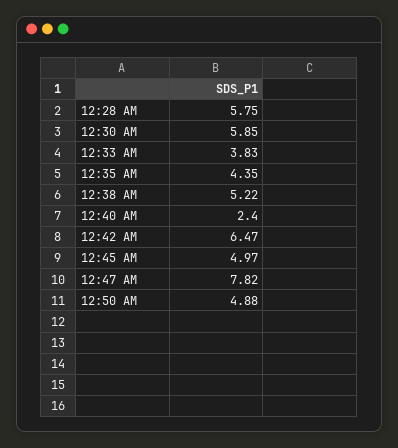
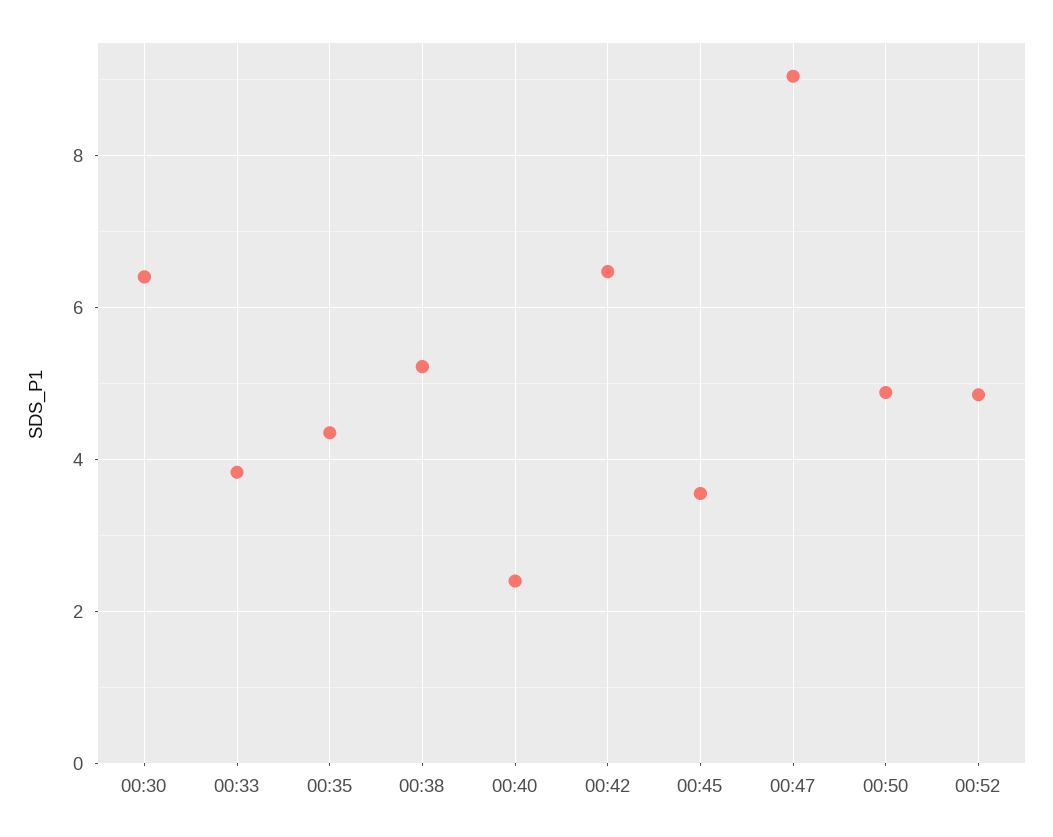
12:28 AM: 5.75 -> none
12:30 AM: 5.85 -> 6.4
12:45 AM: 4.97 -> 3.6
12:47 AM: 7.82 -> 9
00:52: none -> 4.8

